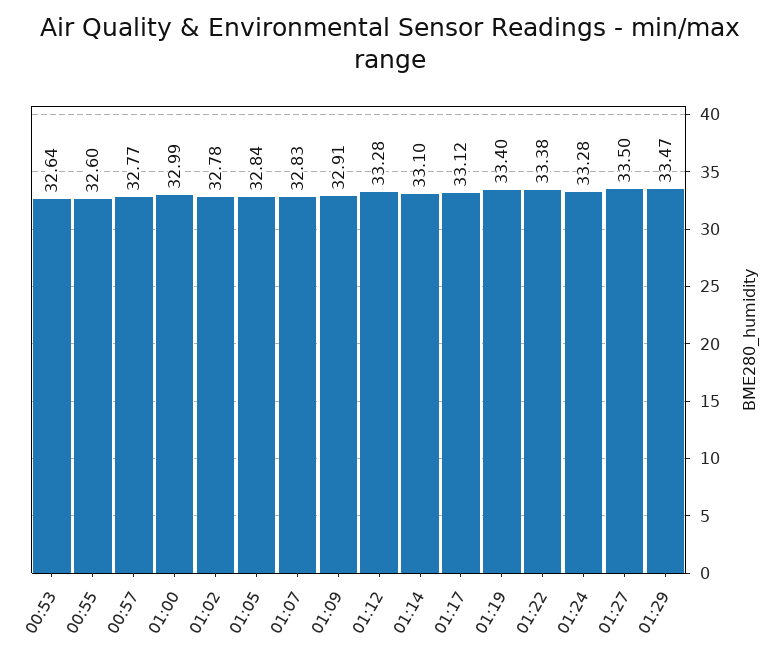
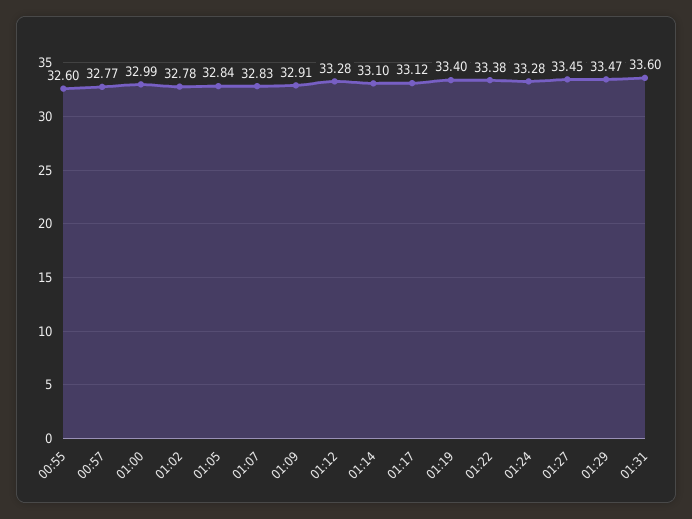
00:53: 32.64 -> none
01:27: 33.5 -> 33.45
01:31: none -> 33.6

